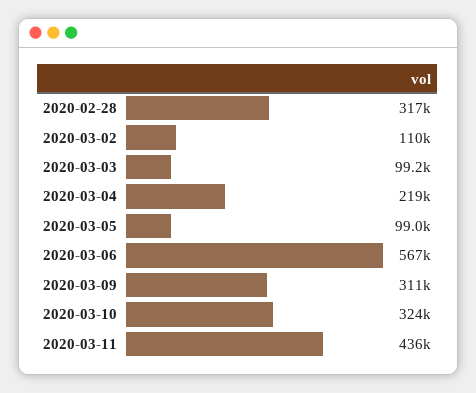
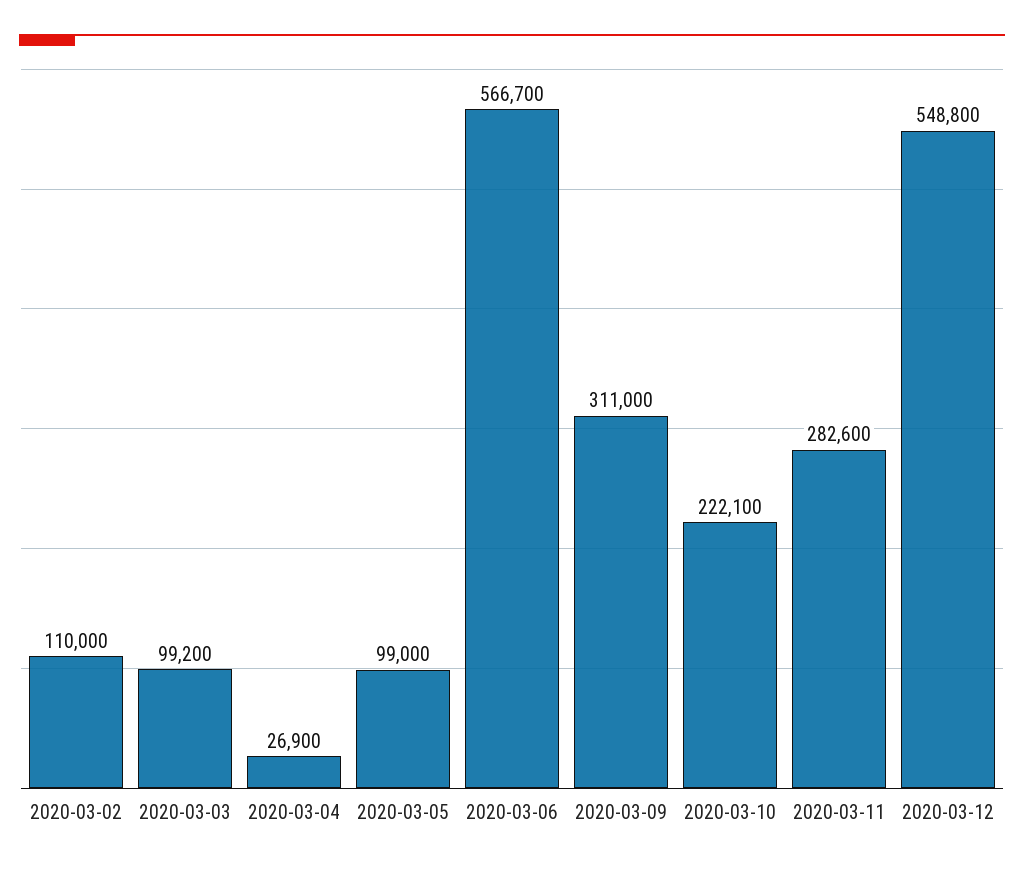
2020-02-28: 317000 -> none
2020-03-04: 219000 -> 26900
2020-03-10: 324000 -> 222100
2020-03-11: 436000 -> 282600
2020-03-12: none -> 548800

